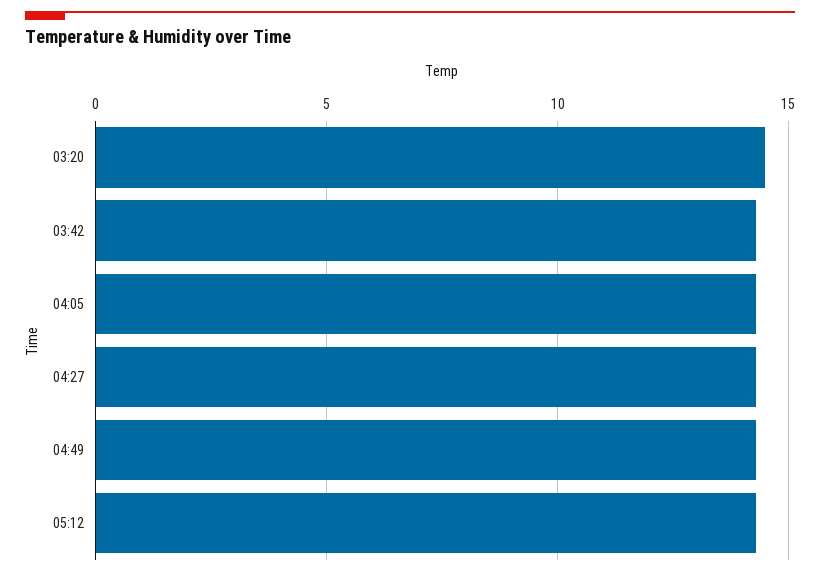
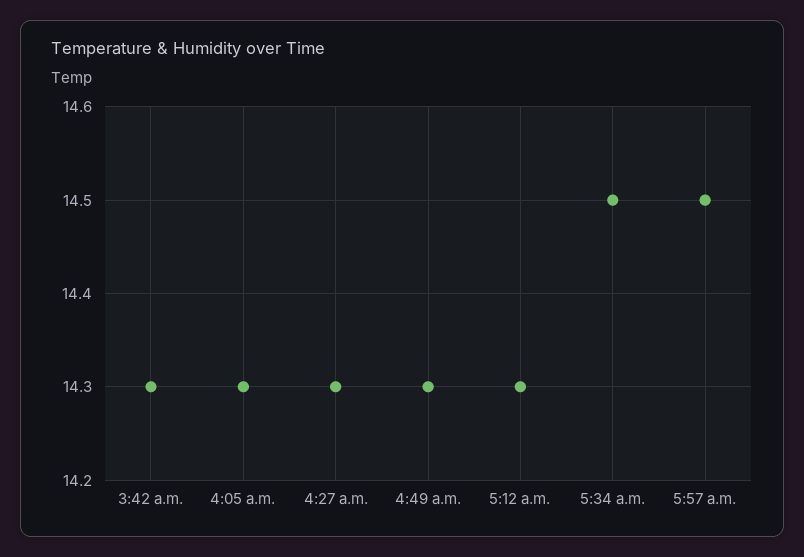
03:20: 14.5 -> none
5:34 a.m.: none -> 14.5
5:57 a.m.: none -> 14.5

